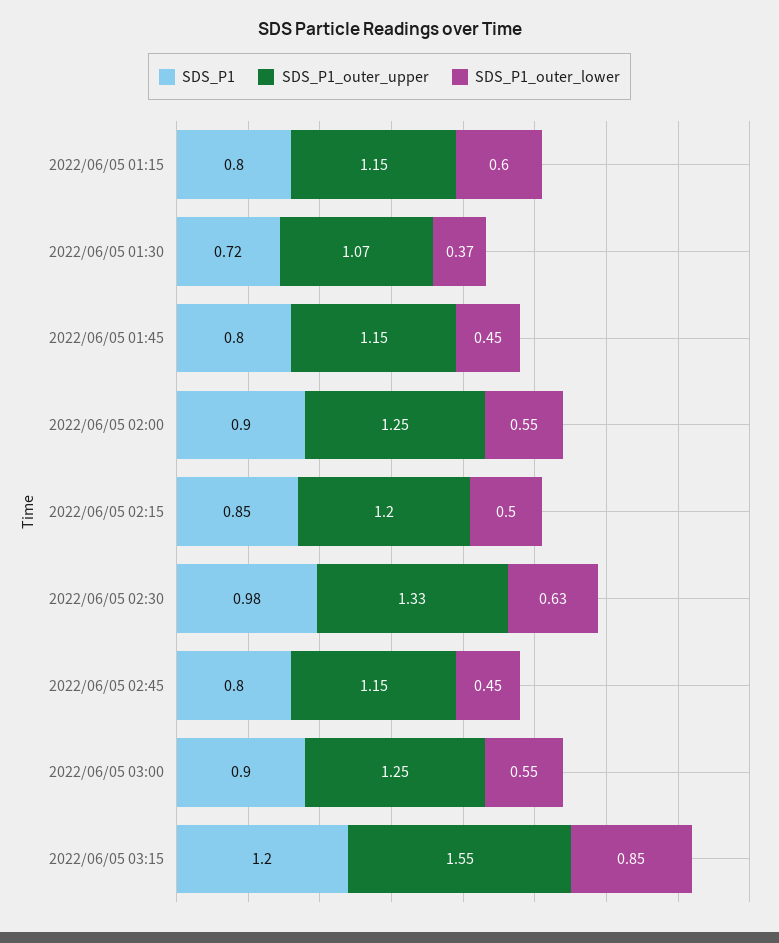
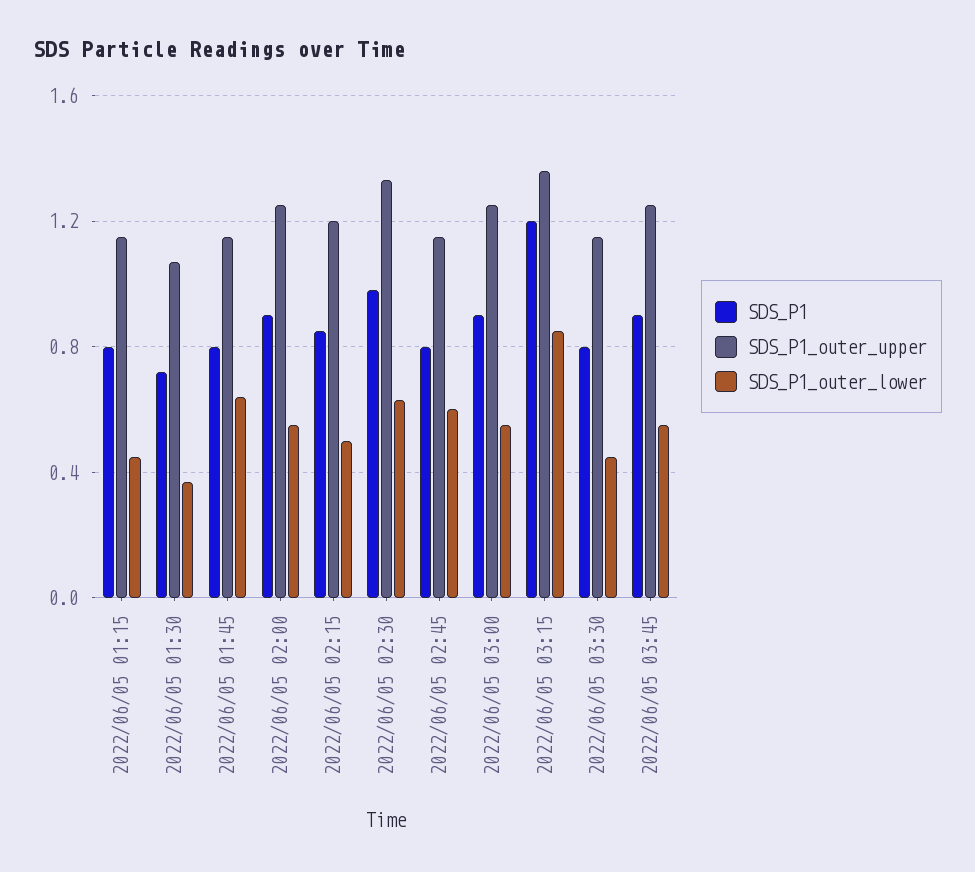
SDS_P1_outer_lower, 2022/06/05 01:15: 0.6 -> 0.45
SDS_P1_outer_lower, 2022/06/05 01:45: 0.45 -> 0.65
SDS_P1_outer_lower, 2022/06/05 02:45: 0.45 -> 0.6
SDS_P1_outer_upper, 2022/06/05 03:15: 1.55 -> 1.35
SDS_P1, 2022/06/05 03:30: none -> 0.8
SDS_P1_outer_upper, 2022/06/05 03:30: none -> 1.15
SDS_P1_outer_lower, 2022/06/05 03:30: none -> 0.45
SDS_P1, 2022/06/05 03:45: none -> 0.9
SDS_P1_outer_upper, 2022/06/05 03:45: none -> 1.25
SDS_P1_outer_lower, 2022/06/05 03:45: none -> 0.55

